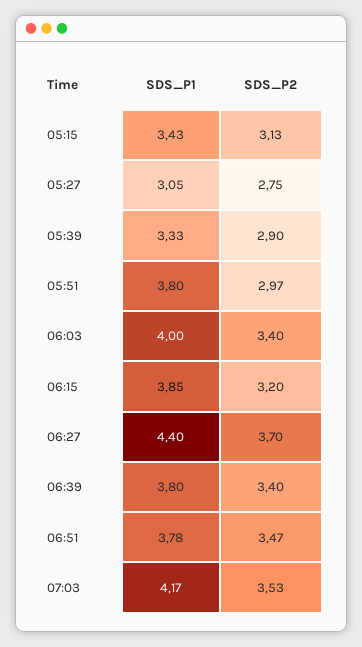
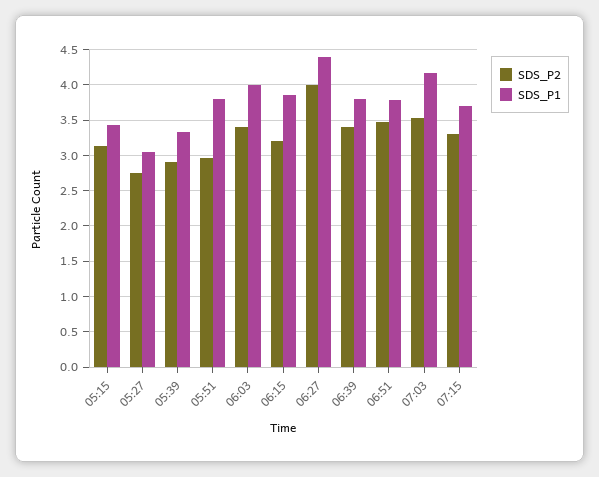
SDS_P2, 06:27: 3.7 -> 4
SDS_P2, 07:15: none -> 3.3
SDS_P1, 07:15: none -> 3.7

